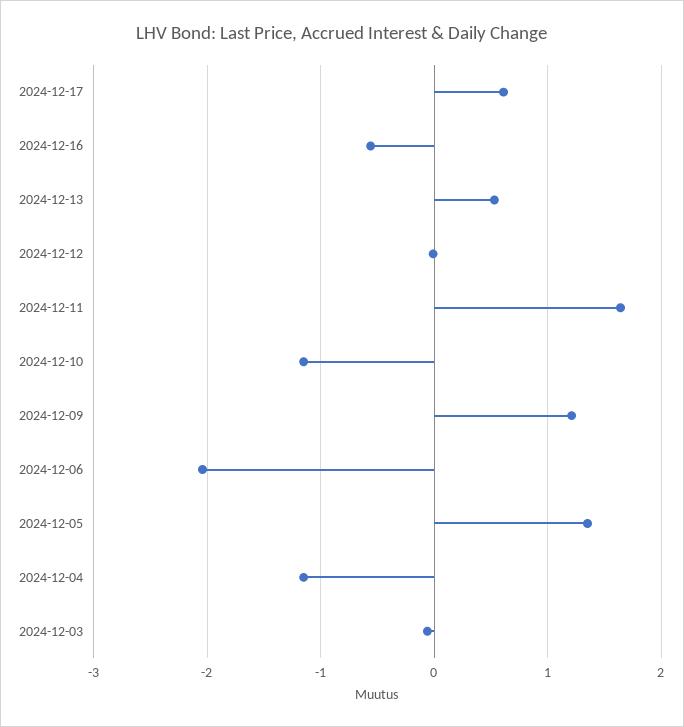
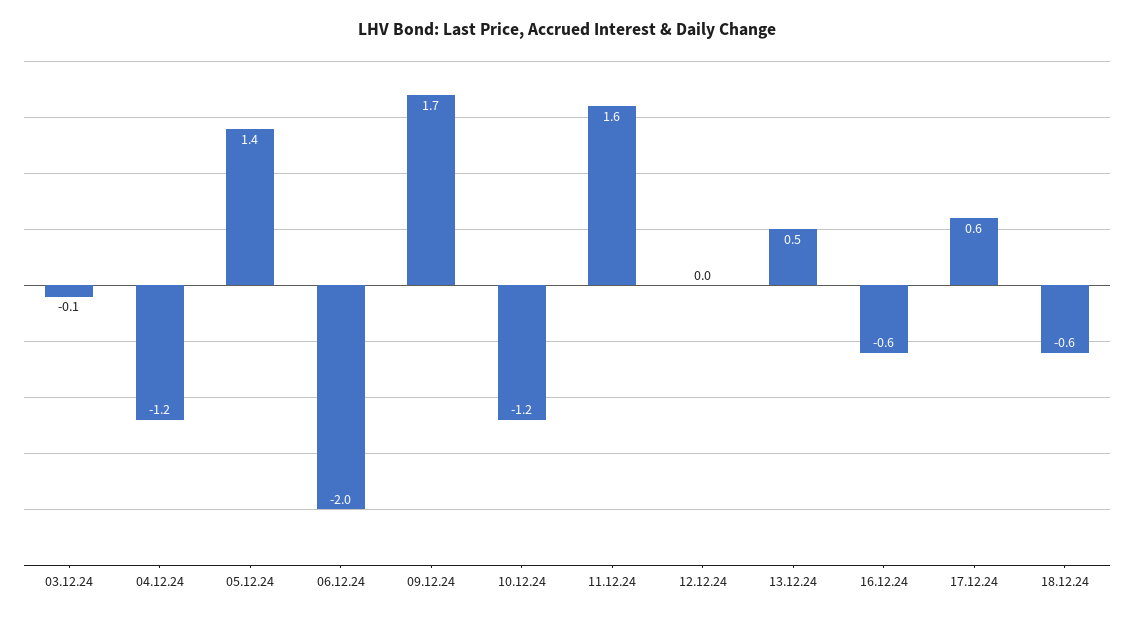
2024-12-09: 1.2 -> 1.7
18.12.24: none -> -0.6

